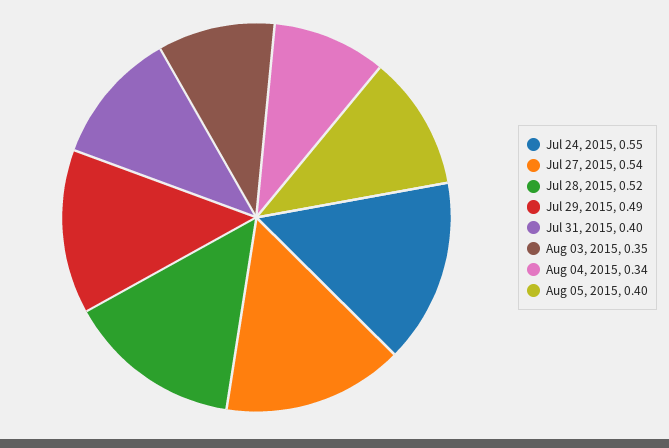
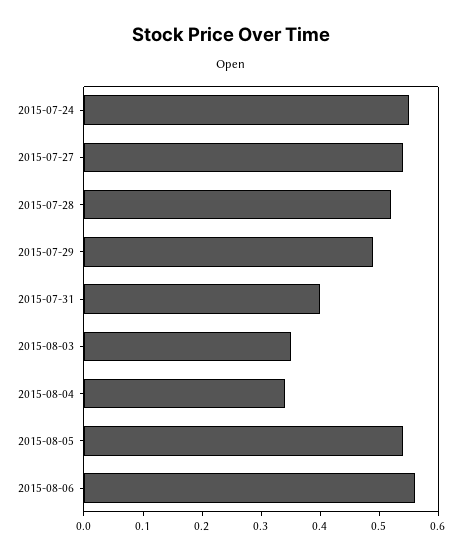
Aug 05, 2015: 0.4 -> 0.55
2015-08-06: none -> 0.55

